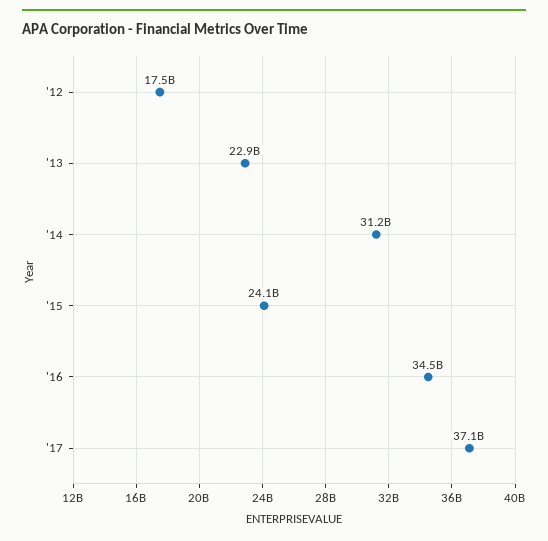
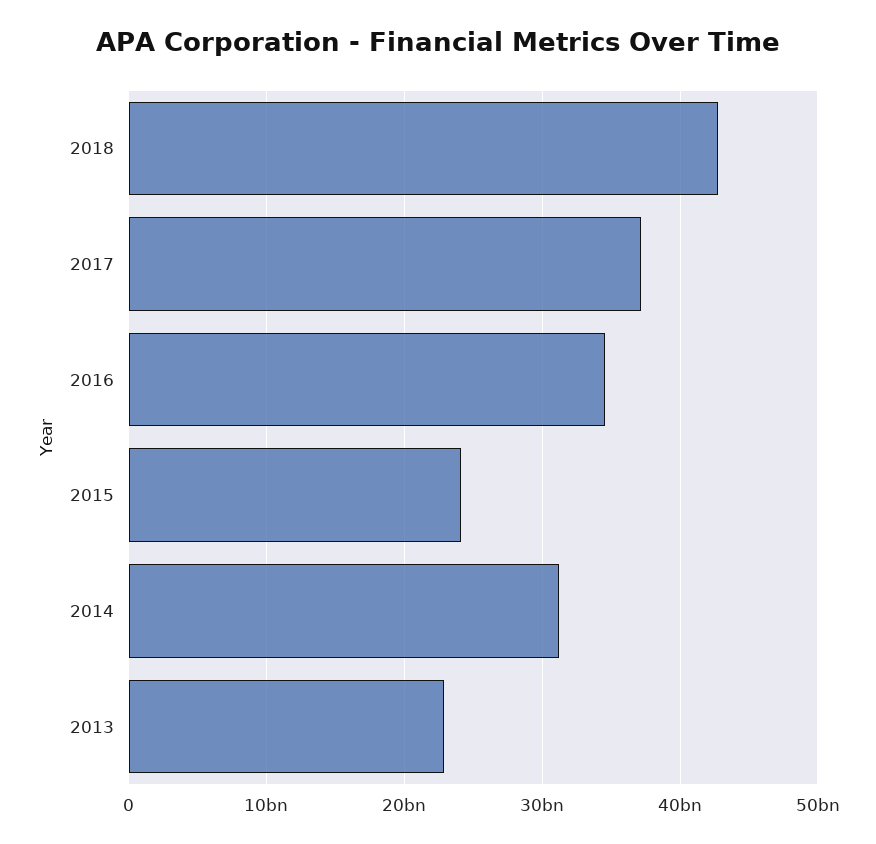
'12: 17500000000 -> none
2018: none -> 43000000000

